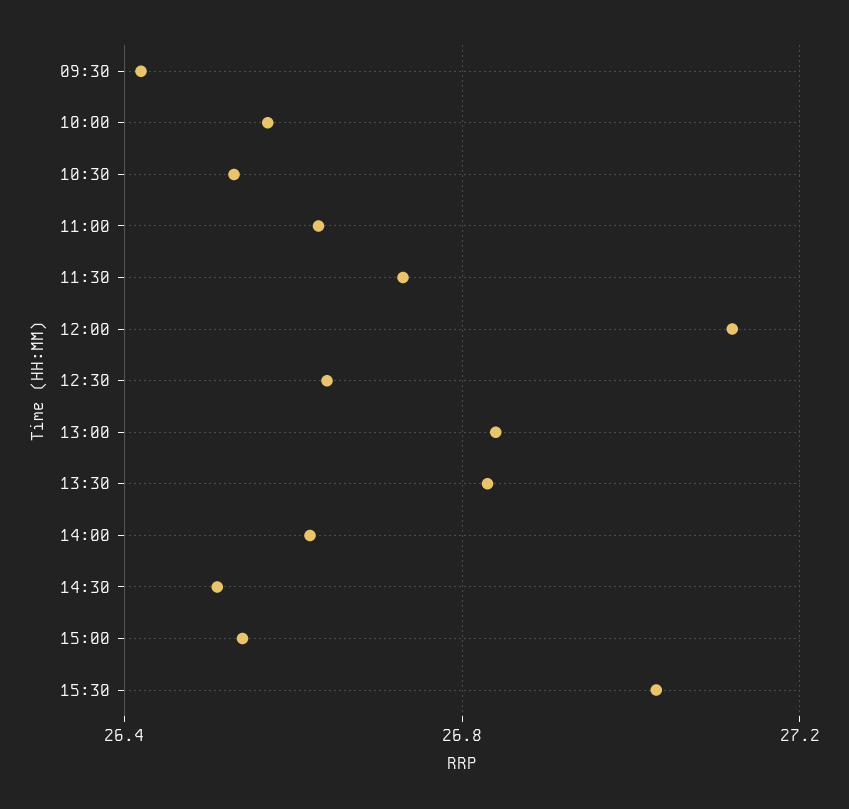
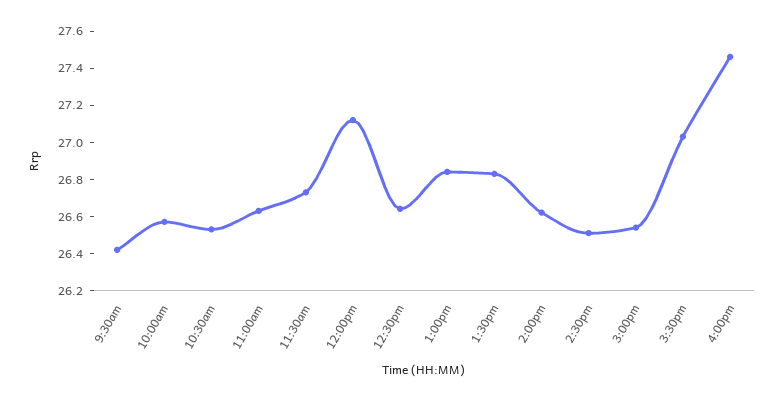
4:00pm: none -> 27.45

